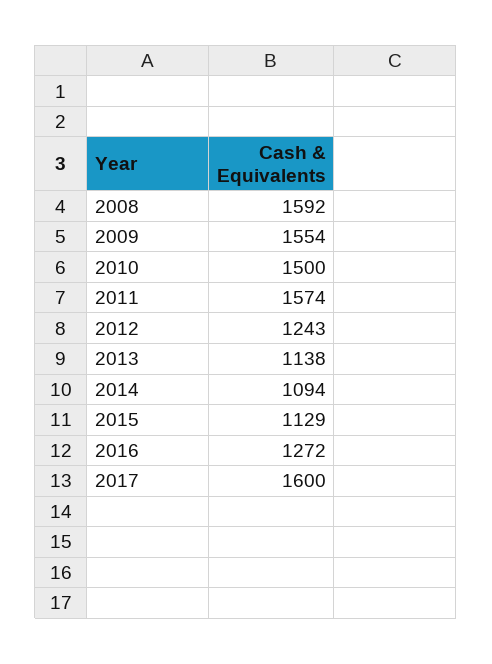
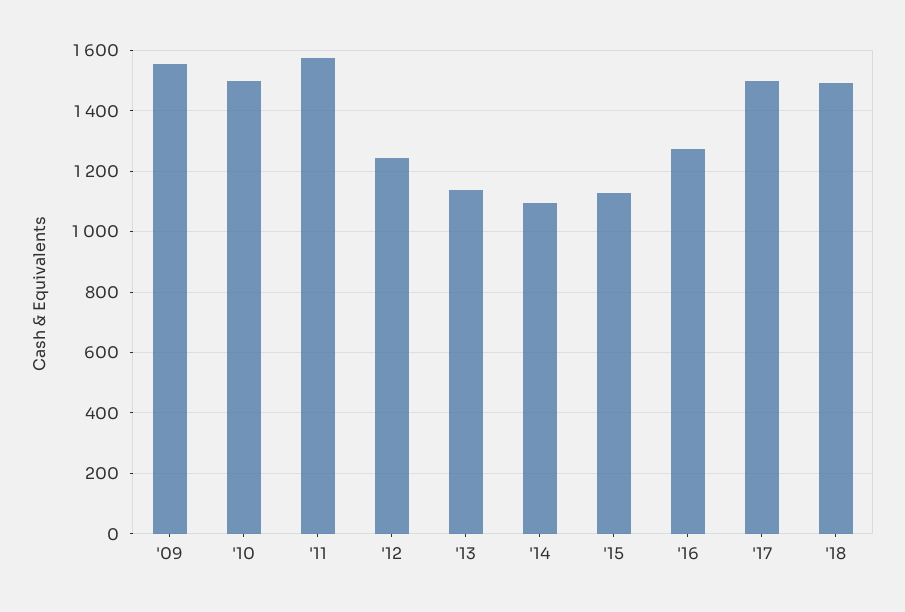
2008: 1592 -> none
2017: 1600 -> 1500
'18: none -> 1500

